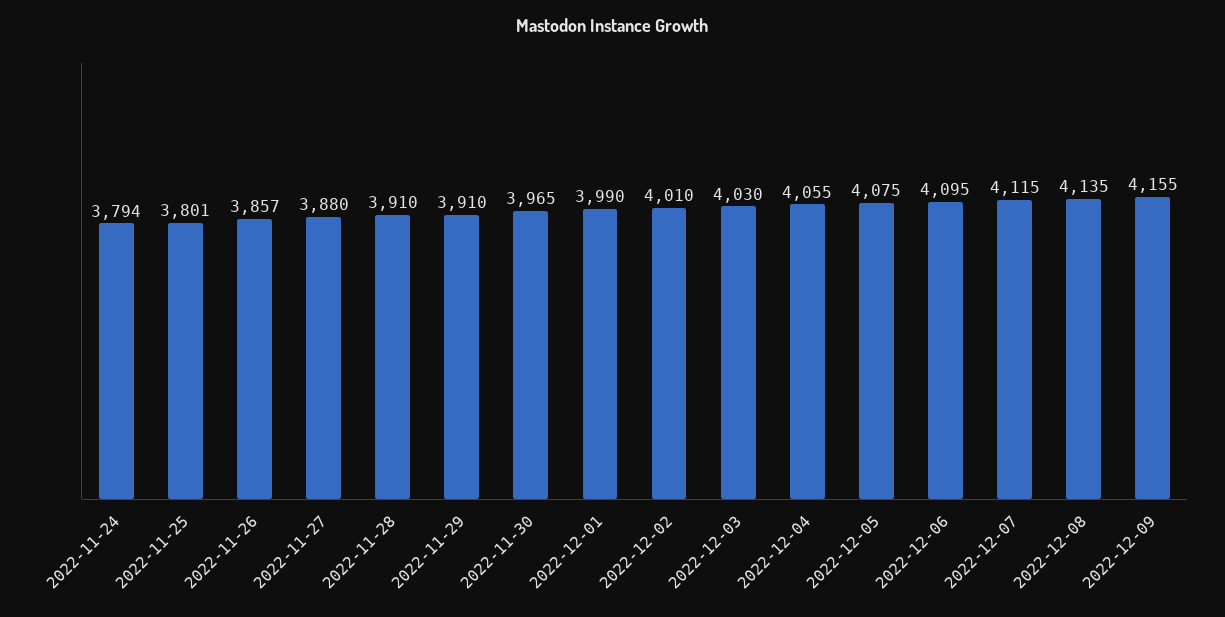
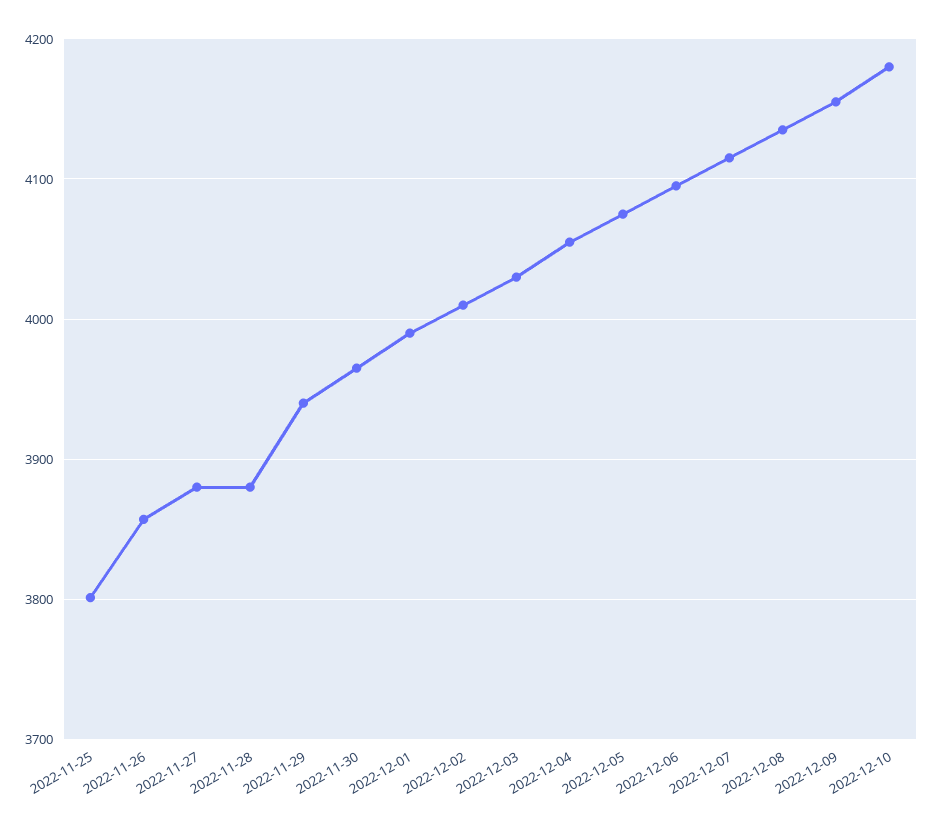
2022-11-24: 3794 -> none
2022-11-28: 3910 -> 3880
2022-11-29: 3910 -> 3940
2022-12-10: none -> 4180

